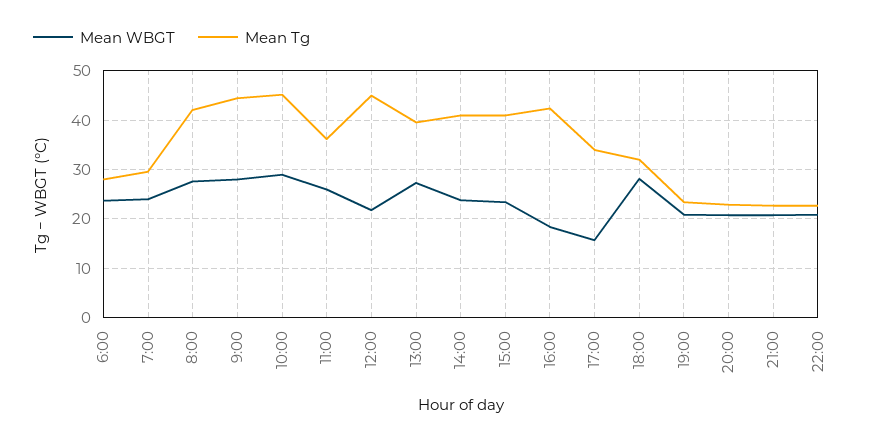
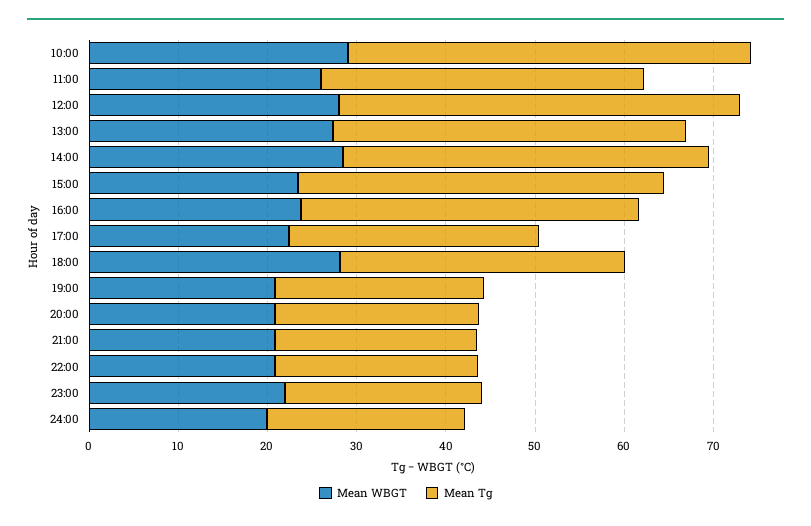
Mean WBGT, 6:00: 24 -> none
Mean Tg, 6:00: 28 -> none
Mean WBGT, 7:00: 24 -> none
Mean Tg, 7:00: 30 -> none
Mean WBGT, 8:00: 28 -> none
Mean Tg, 8:00: 42 -> none
Mean WBGT, 9:00: 28 -> none
Mean Tg, 9:00: 44 -> none
Mean WBGT, 12:00: 22 -> 28
Mean WBGT, 14:00: 24 -> 28
Mean WBGT, 16:00: 18 -> 24
Mean Tg, 16:00: 42 -> 38
Mean WBGT, 17:00: 16 -> 22
Mean Tg, 17:00: 34 -> 28
Mean WBGT, 23:00: none -> 22
Mean Tg, 23:00: none -> 22
Mean WBGT, 24:00: none -> 20
Mean Tg, 24:00: none -> 22

